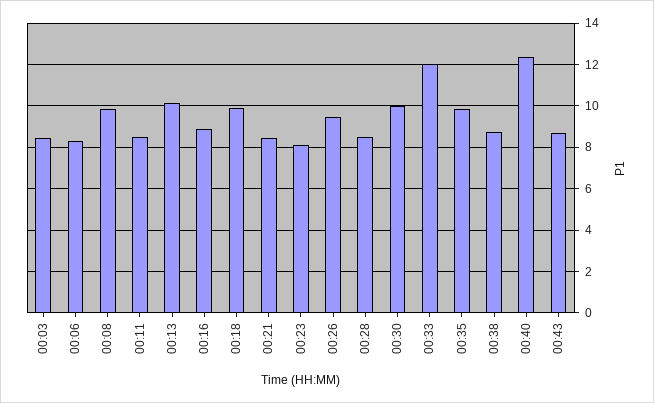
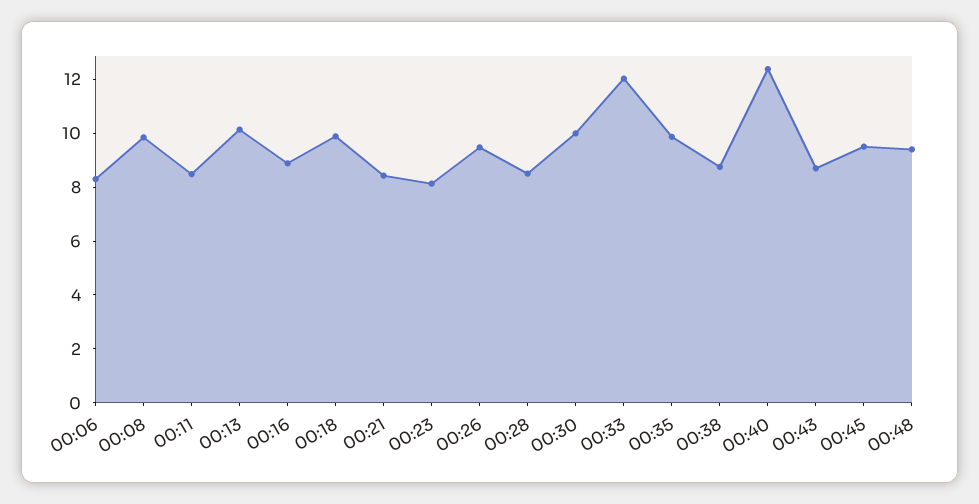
00:03: 8.5 -> none
00:45: none -> 9.5
00:48: none -> 9.5

